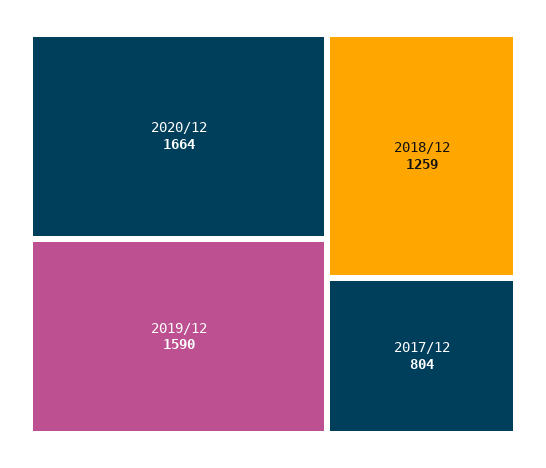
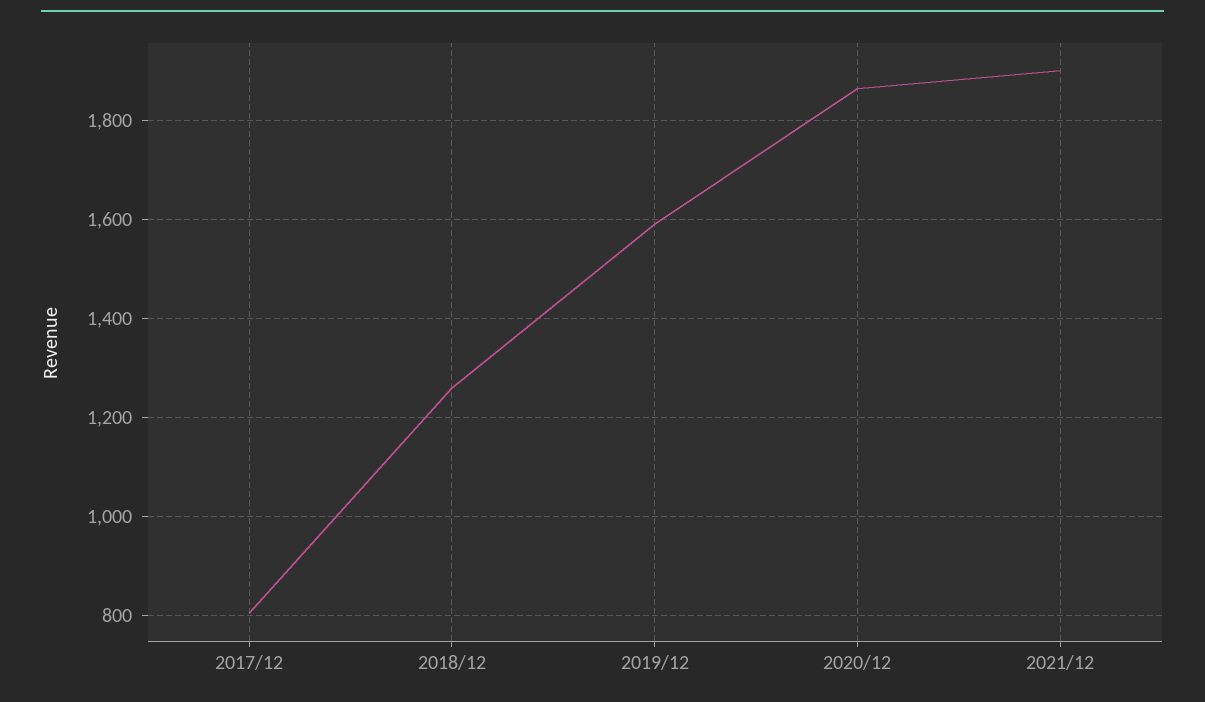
2020/12: 1664 -> 1860
2021/12: none -> 1900

